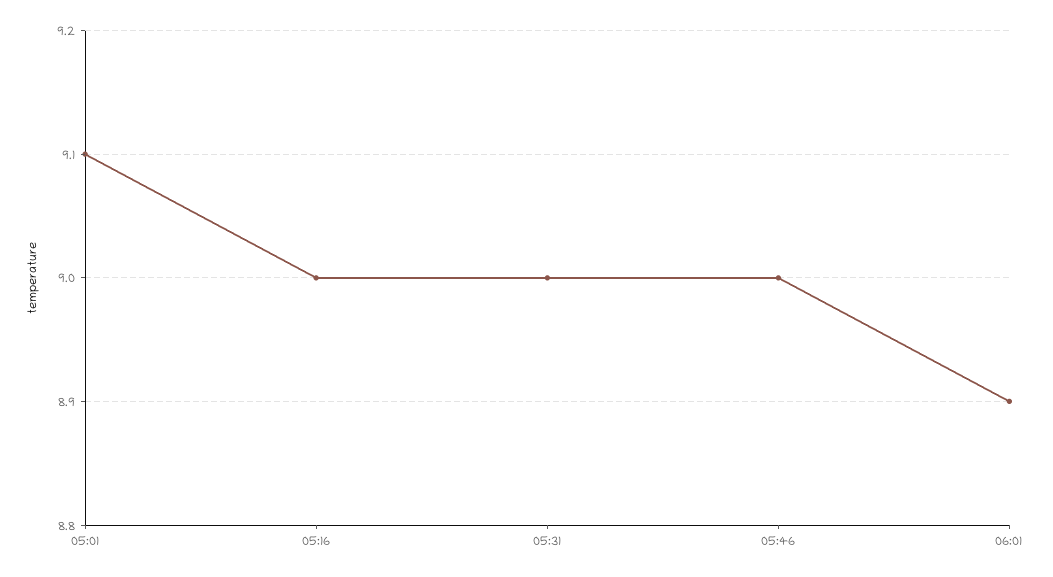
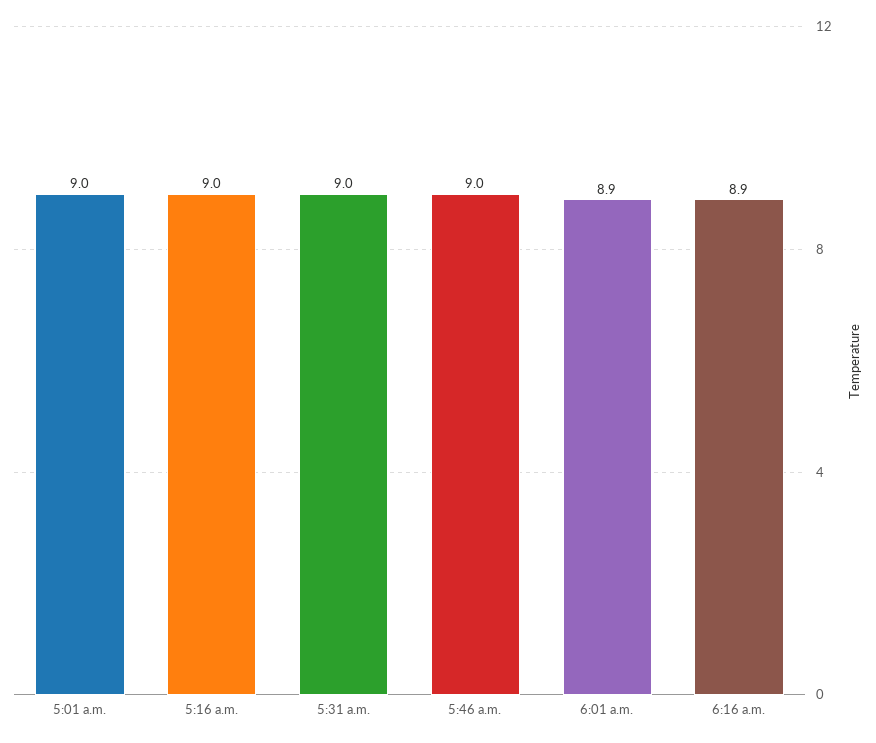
05:01: 9.1 -> 9
6:16 a.m.: none -> 8.9

